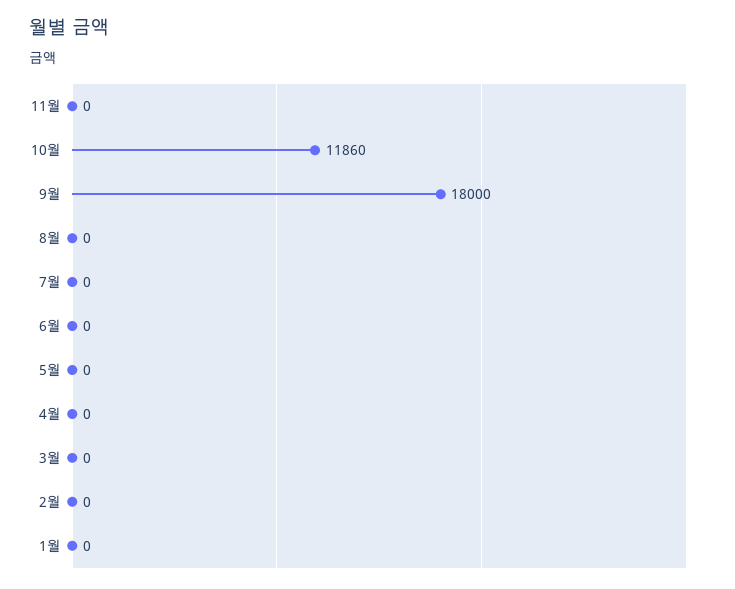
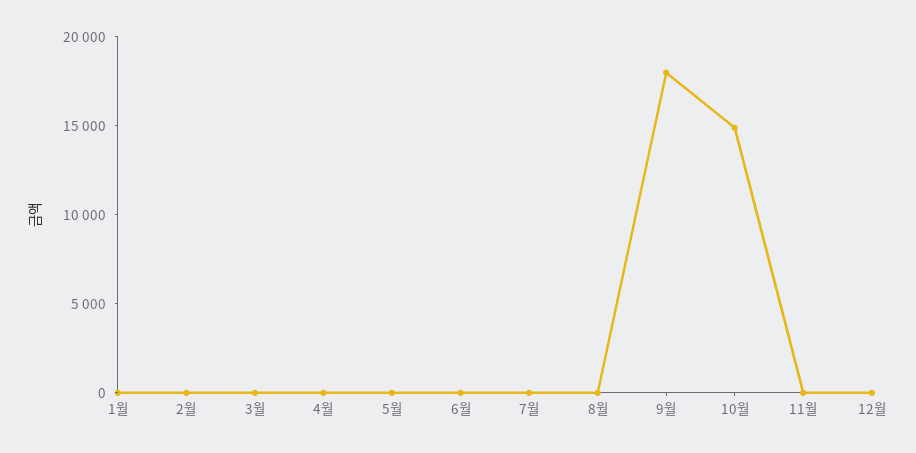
10월: 11860 -> 15000
12월: none -> 0

